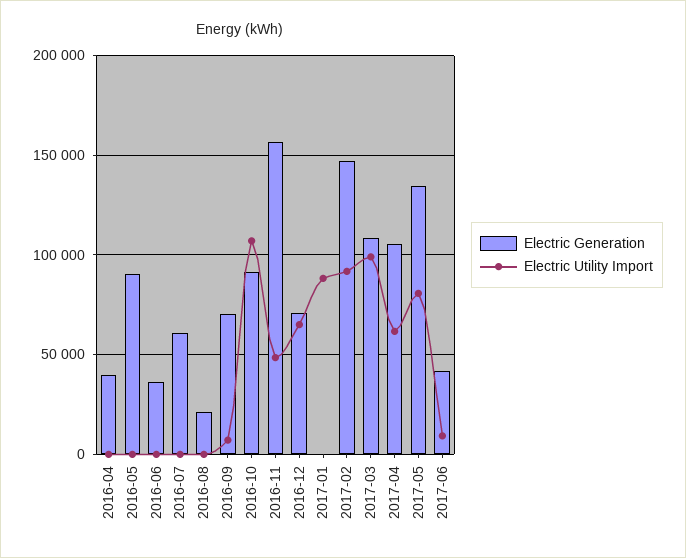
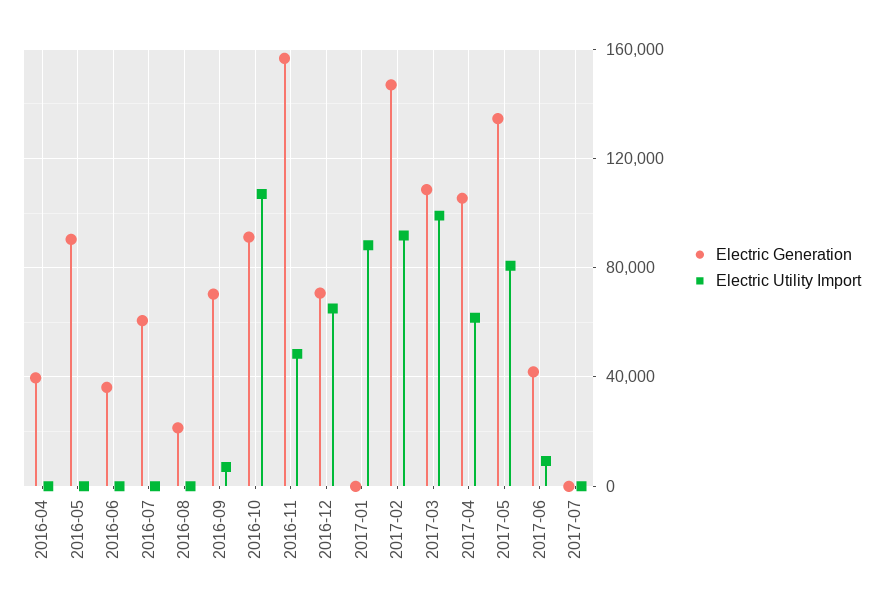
Electric Generation, 2017-07: none -> 0
Electric Utility Import, 2017-07: none -> 0

